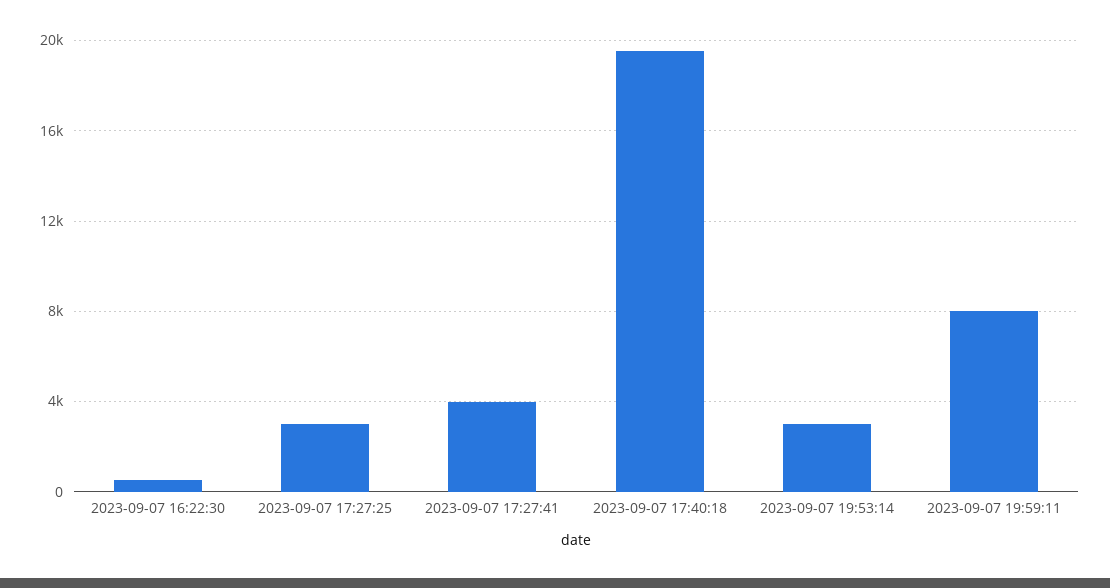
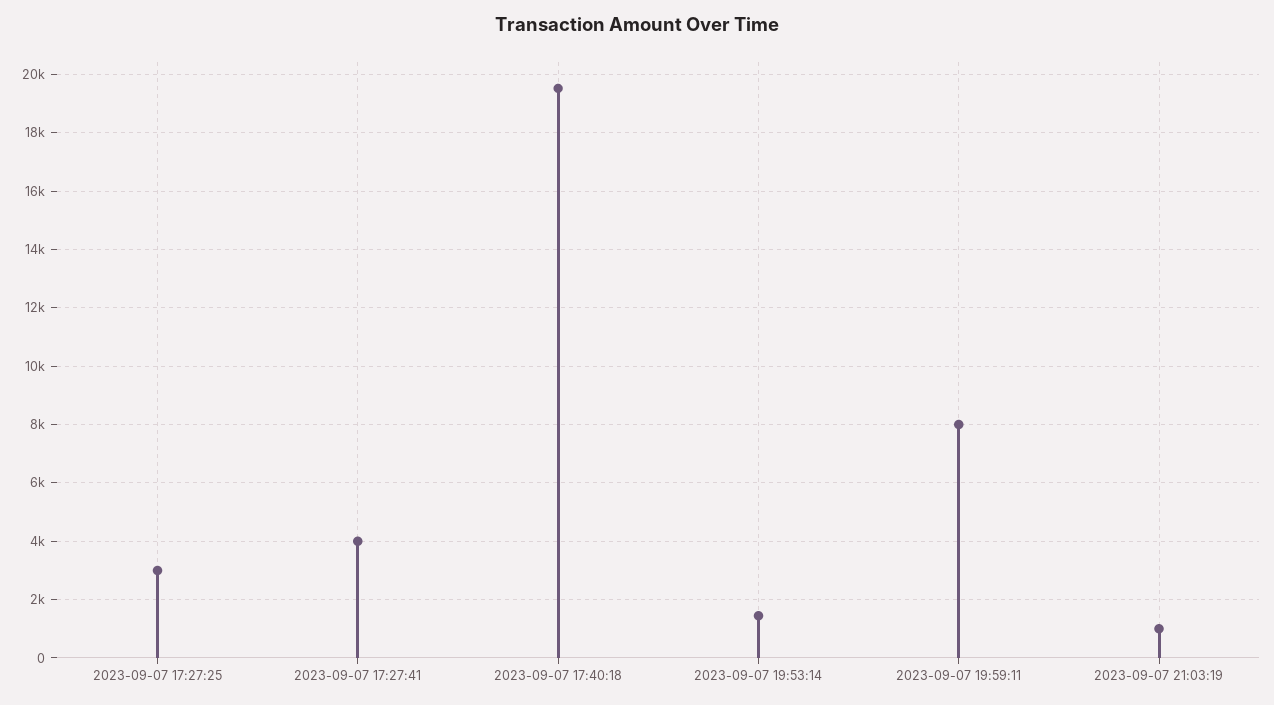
2023-09-07 16:22:30: 500 -> none
2023-09-07 19:53:14: 3000 -> 1500
2023-09-07 21:03:19: none -> 1000

